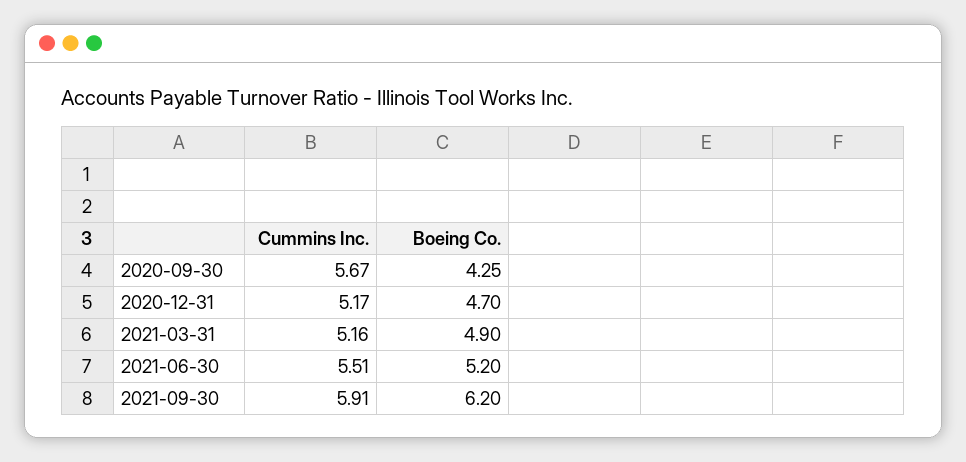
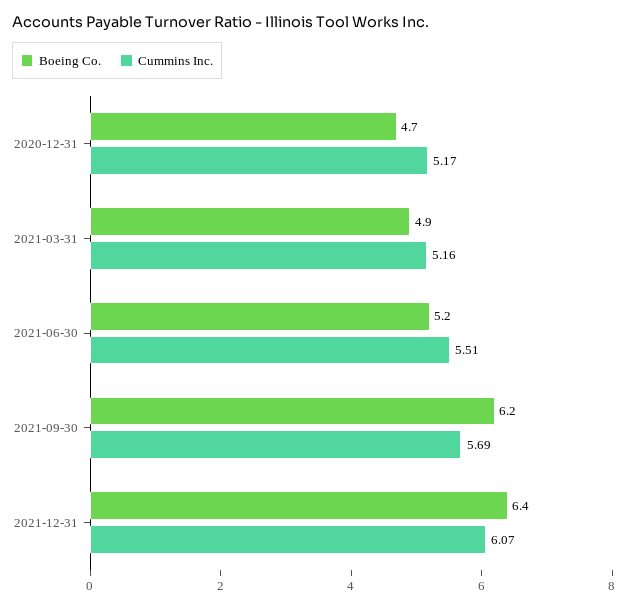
Cummins Inc., 2020-09-30: 5.67 -> none
Boeing Co., 2020-09-30: 4.25 -> none
Cummins Inc., 2021-09-30: 5.91 -> 5.69
Boeing Co., 2021-12-31: none -> 6.4
Cummins Inc., 2021-12-31: none -> 6.07

